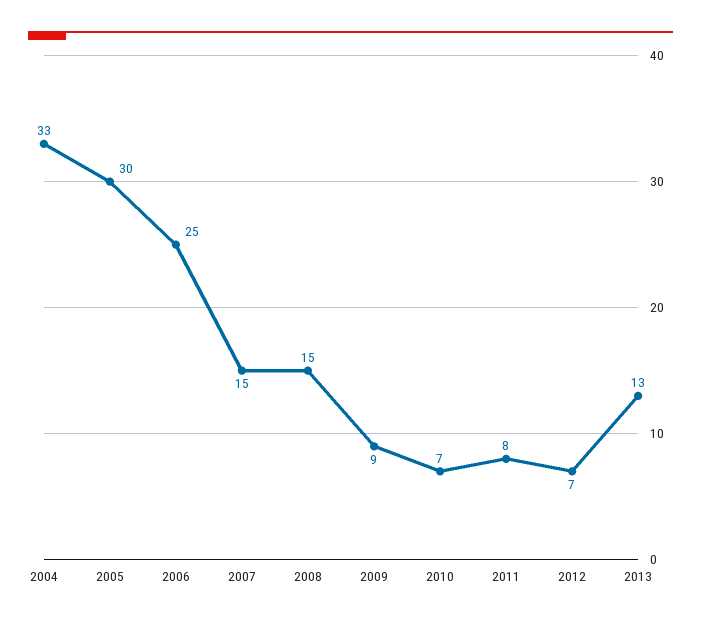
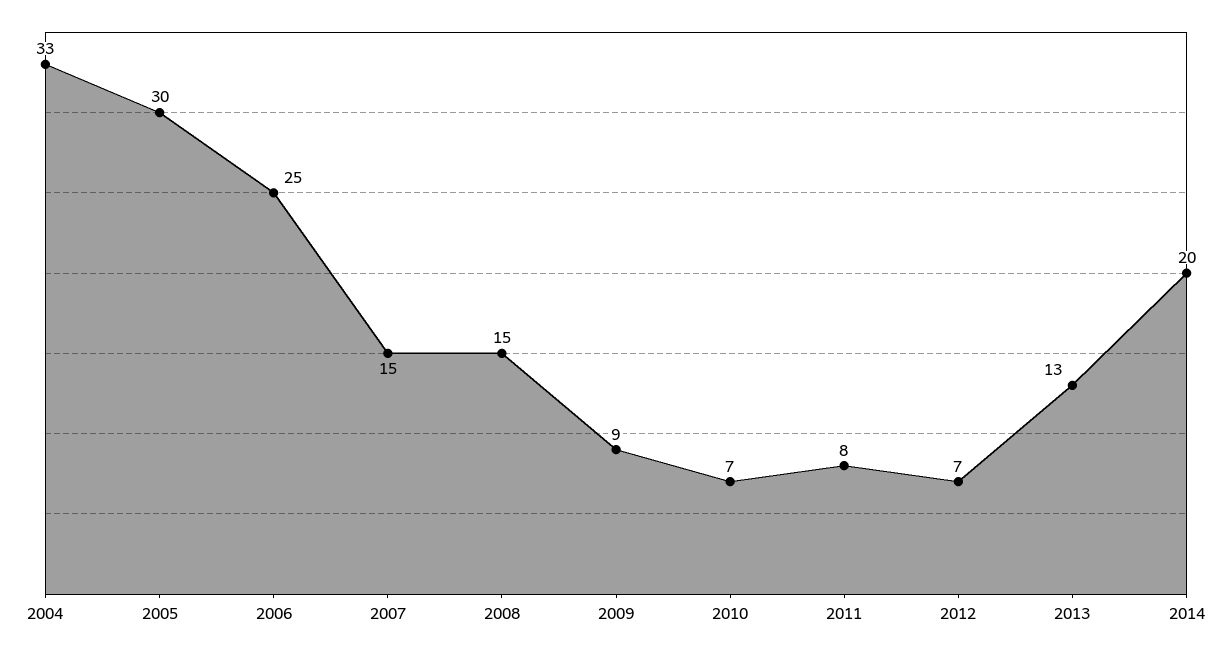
2014: none -> 20

